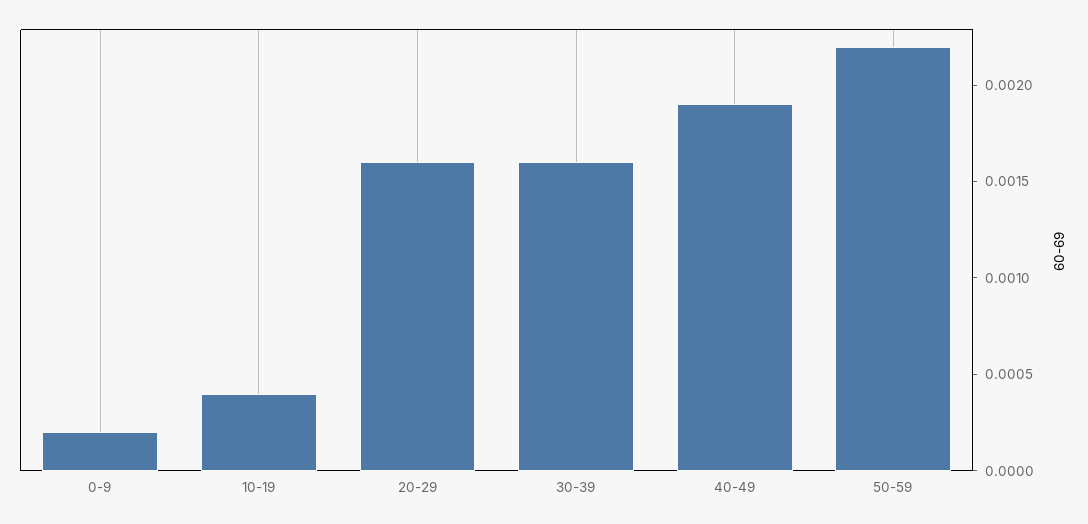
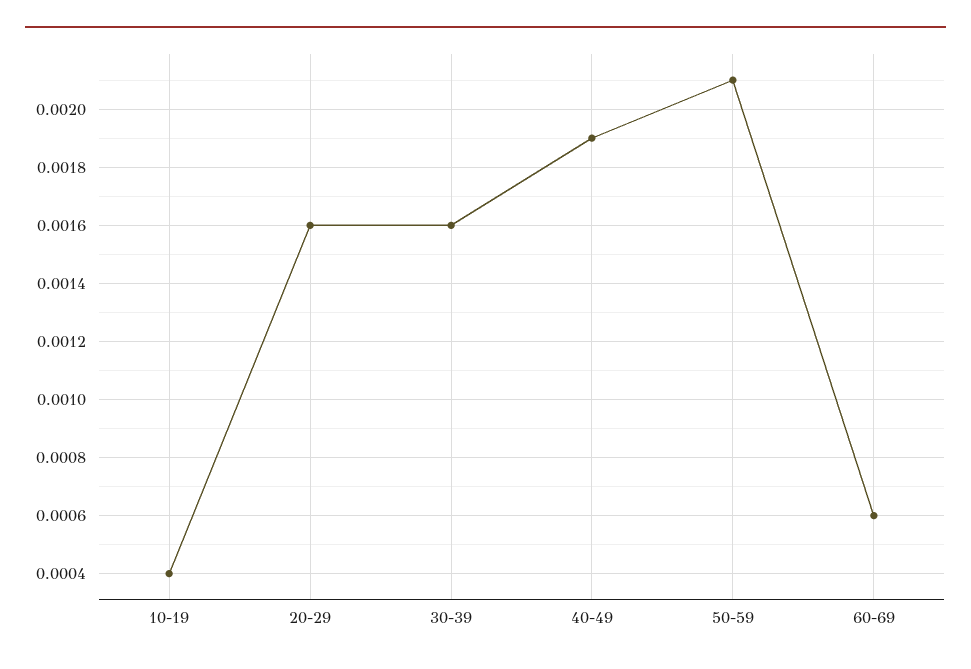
0-9: 0.0002 -> none
50-59: 0.0022 -> 0.0021
60-69: none -> 0.0006

